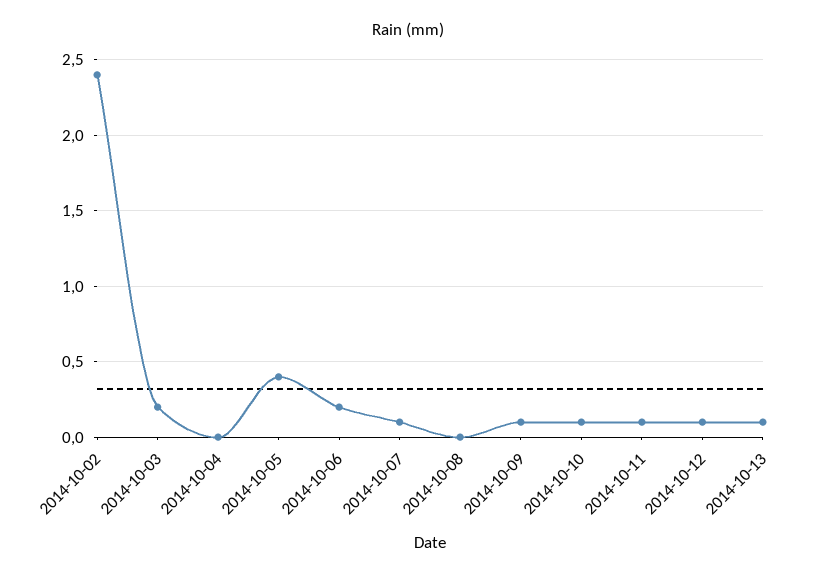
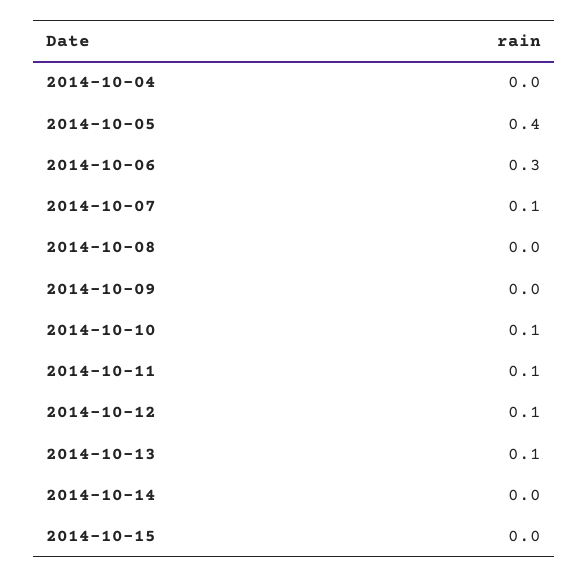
2014-10-02: 2.4 -> none
2014-10-03: 0.2 -> none
2014-10-06: 0.2 -> 0.3
2014-10-09: 0.1 -> 0
2014-10-14: none -> 0
2014-10-15: none -> 0

